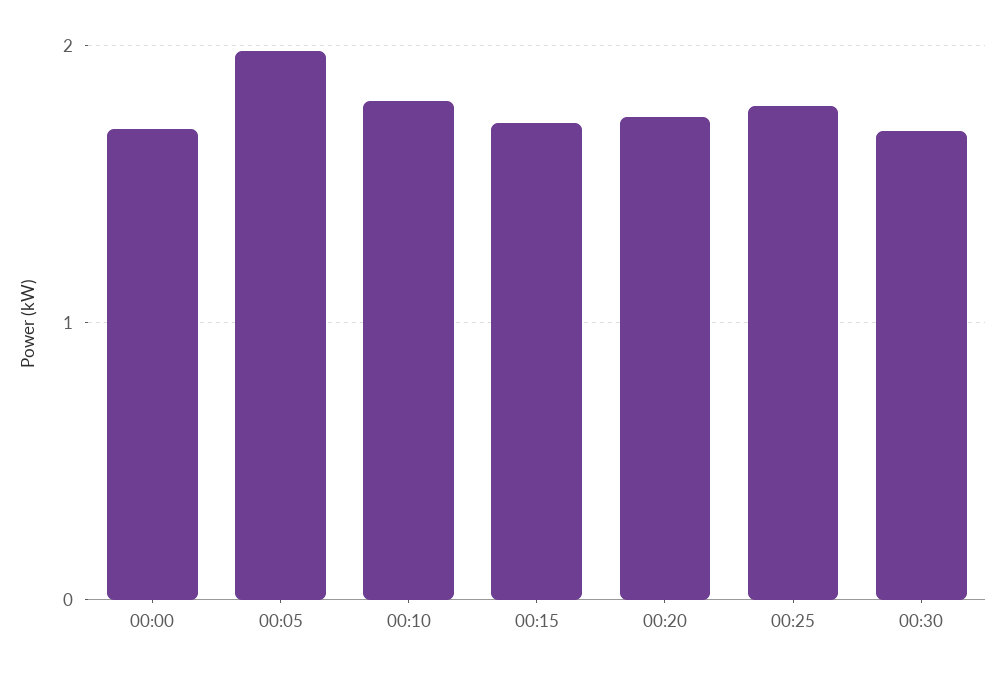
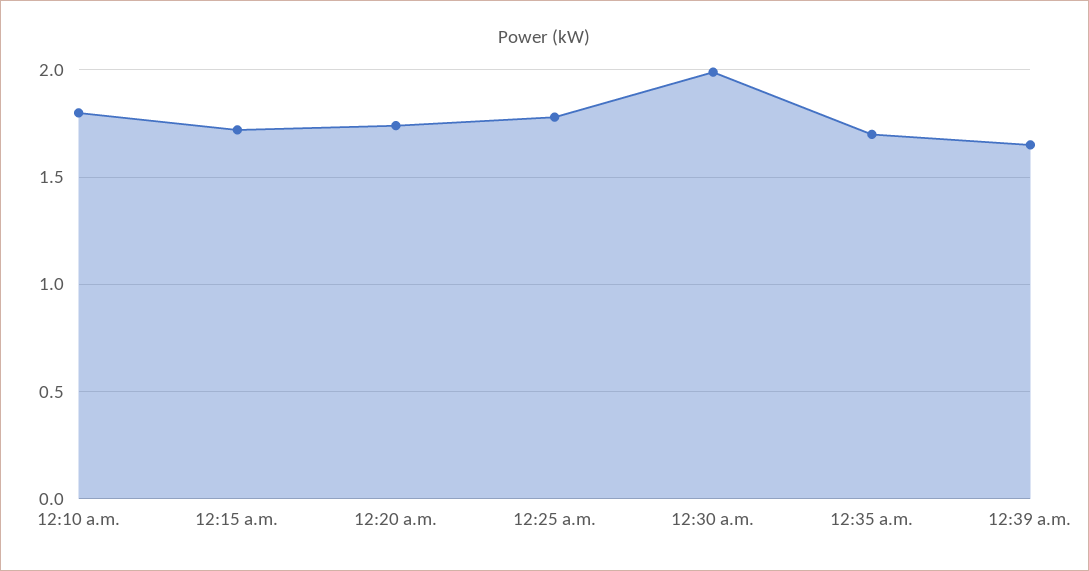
00:00: 1.7 -> none
00:05: 2 -> none
00:30: 1.7 -> 2
12:35 a.m.: none -> 1.7
12:39 a.m.: none -> 1.65

